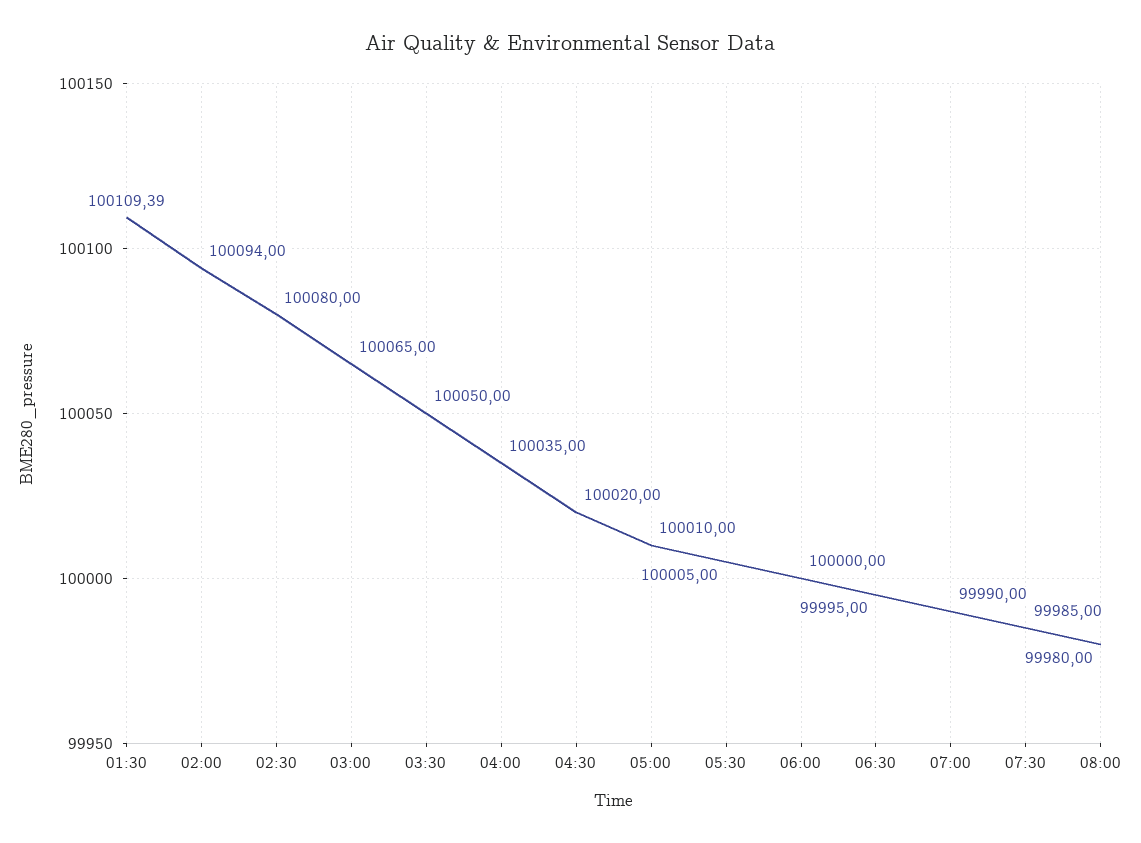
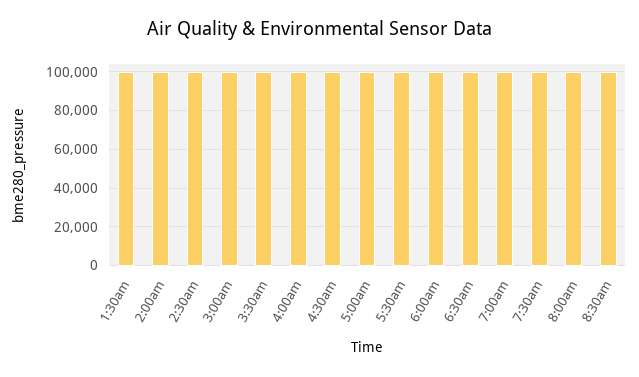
8:30am: none -> 100000

